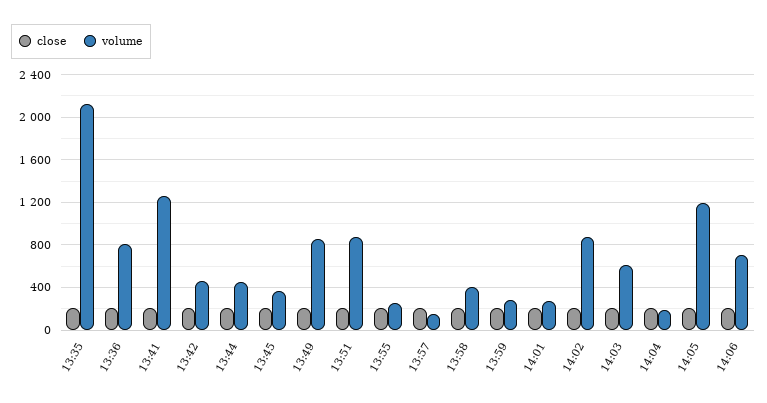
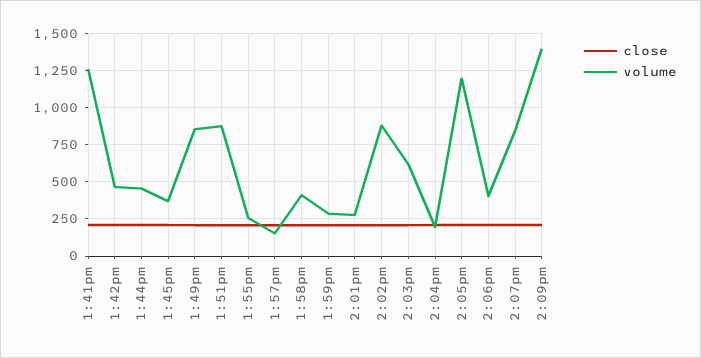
close, 13:35: 200 -> none
volume, 13:35: 2100 -> none
close, 13:36: 200 -> none
volume, 13:36: 800 -> none
volume, 14:06: 700 -> 400
close, 2:07pm: none -> 200
volume, 2:07pm: none -> 850
close, 2:09pm: none -> 200
volume, 2:09pm: none -> 1400

